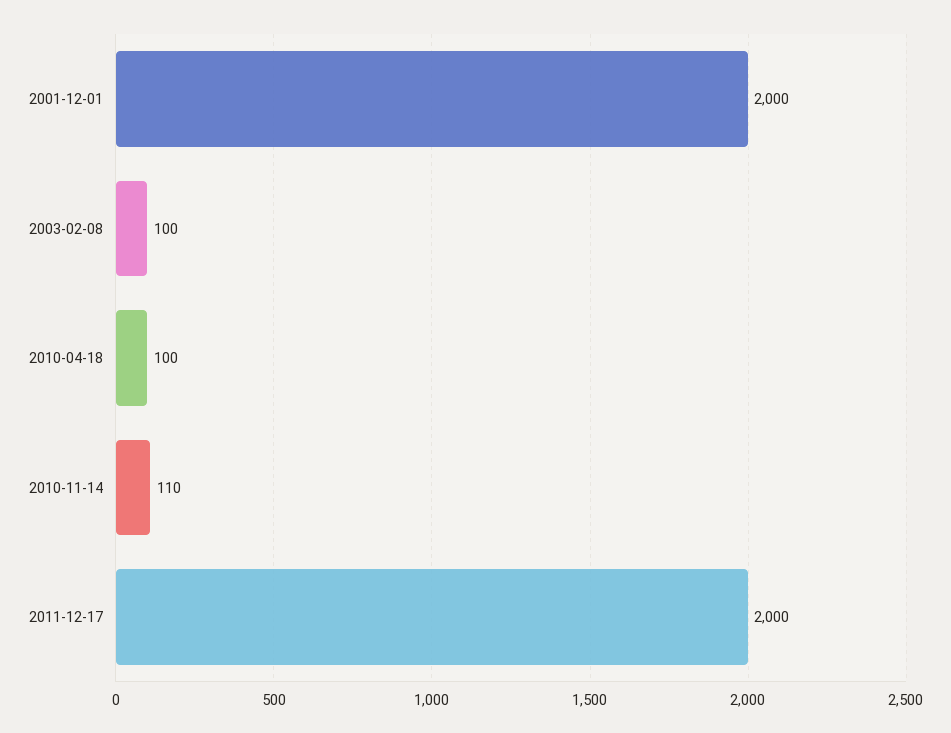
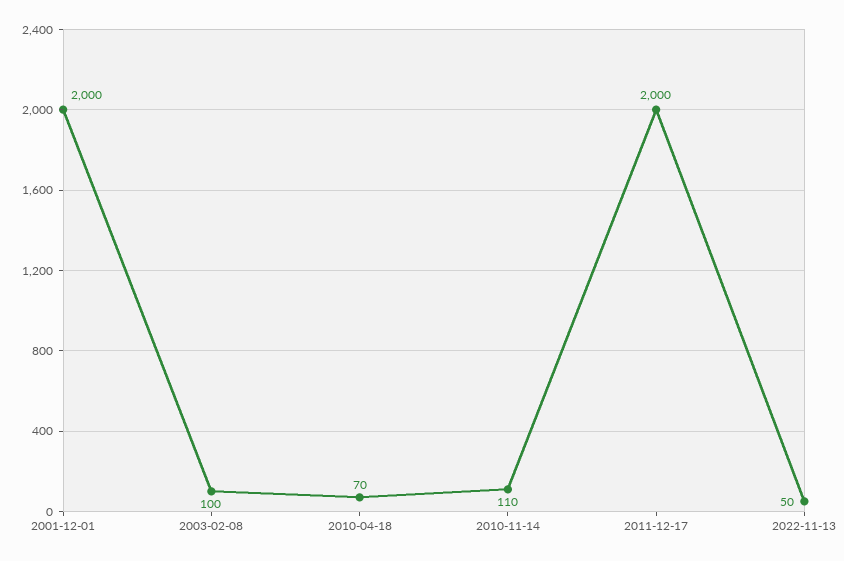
2010-04-18: 100 -> 70
2022-11-13: none -> 50

